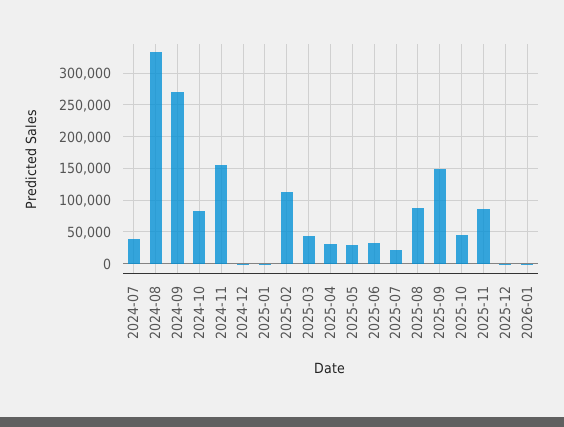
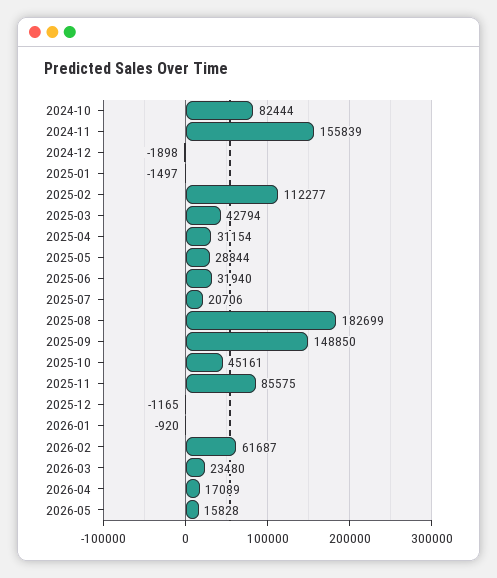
2024-07: 40000 -> none
2024-08: 330000 -> none
2024-09: 270000 -> none
2025-08: 90000 -> 182699
2026-02: none -> 61687
2026-03: none -> 23480
2026-04: none -> 17089
2026-05: none -> 15828

